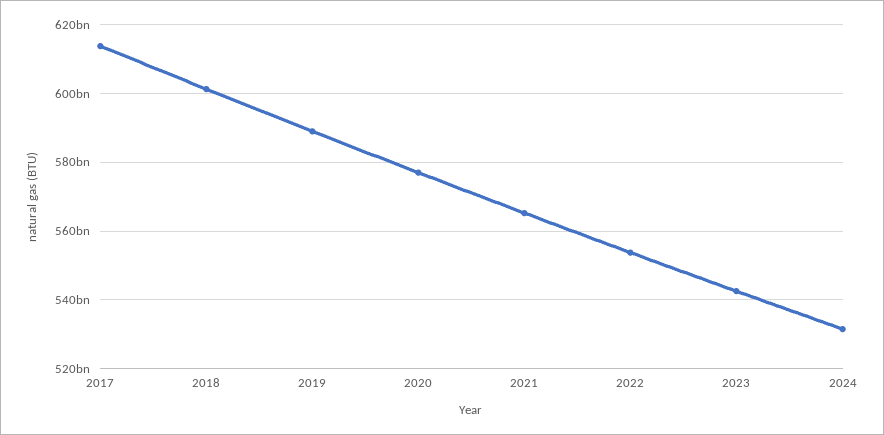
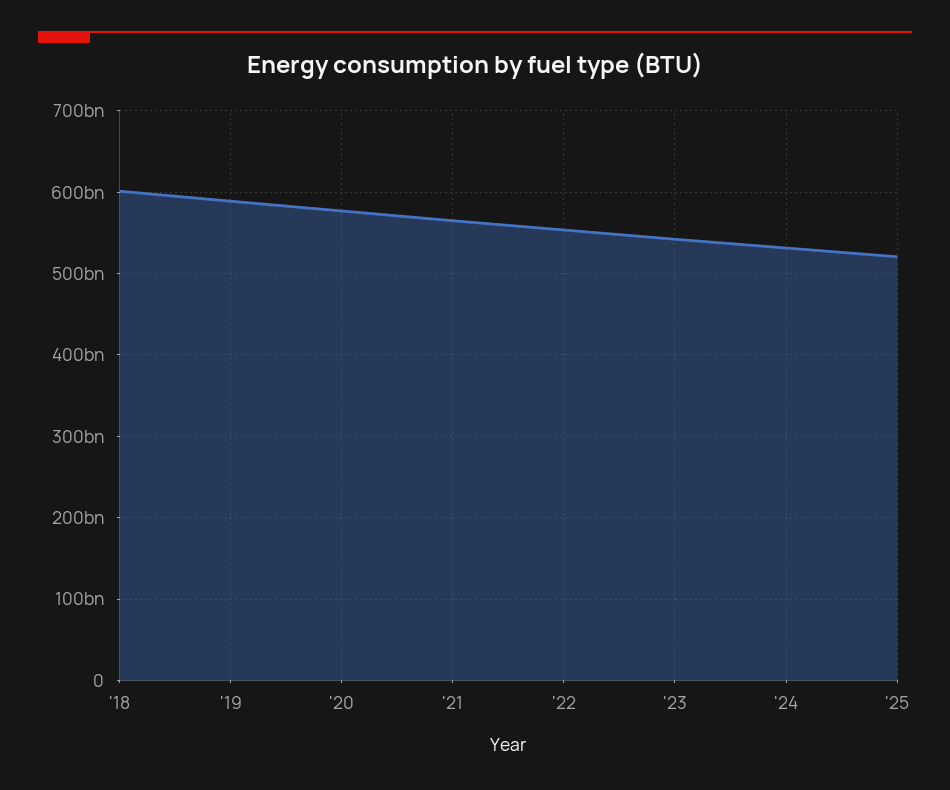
2017: 614000000000 -> none
'25: none -> 520000000000

